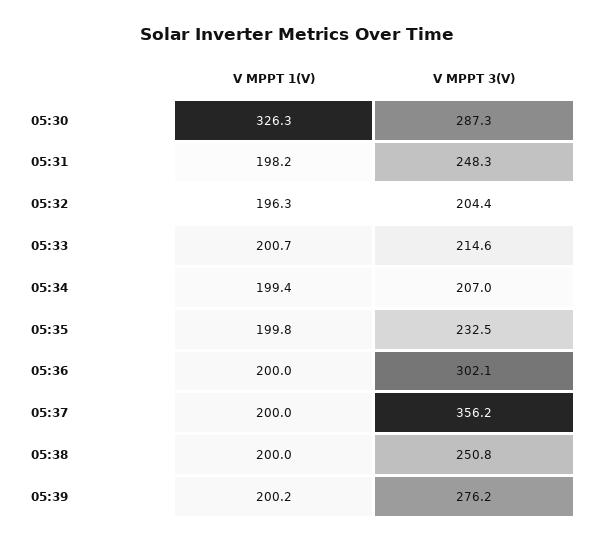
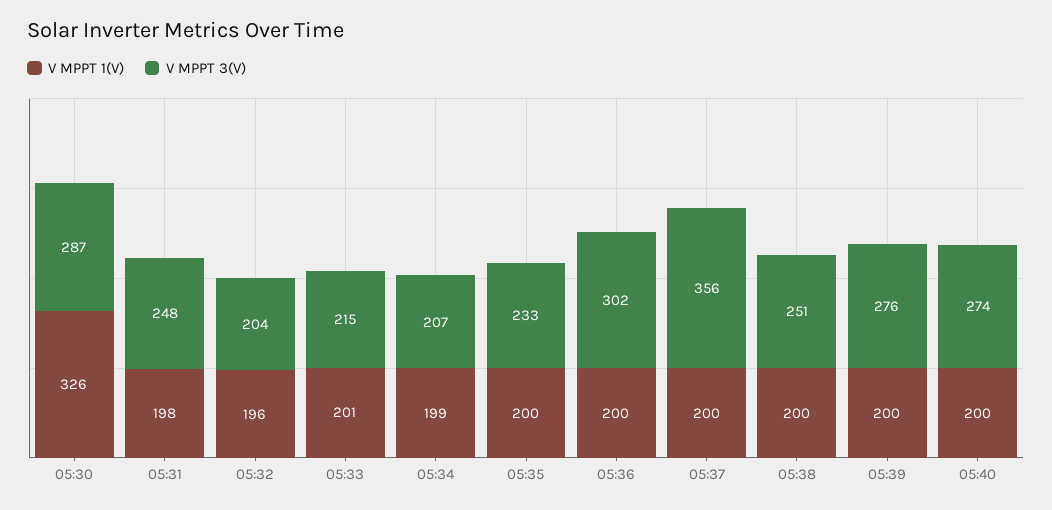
V MPPT 1(V), 05:40: none -> 200
V MPPT 3(V), 05:40: none -> 274

